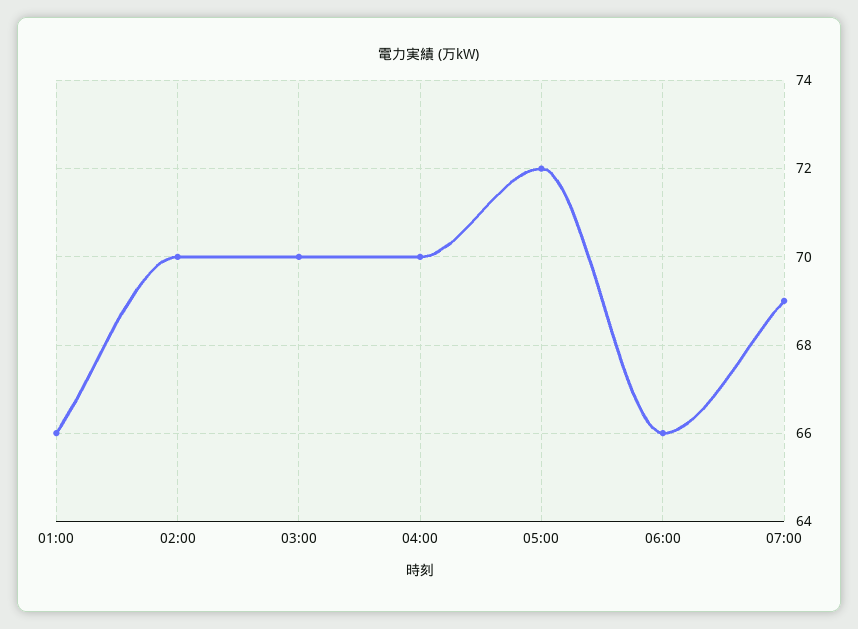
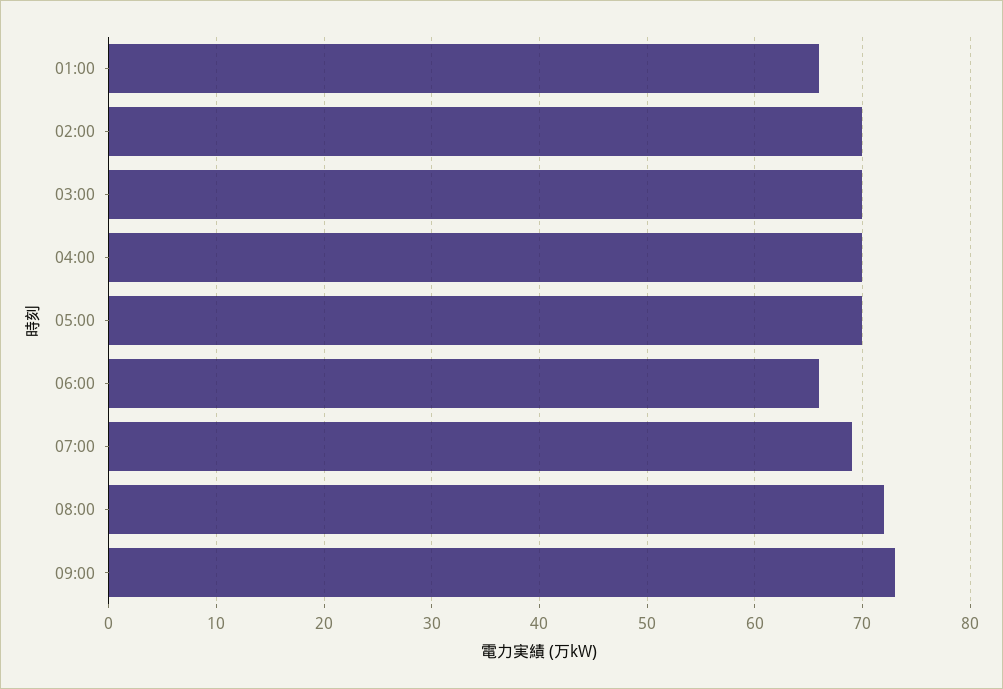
05:00: 72 -> 70
08:00: none -> 72
09:00: none -> 73

